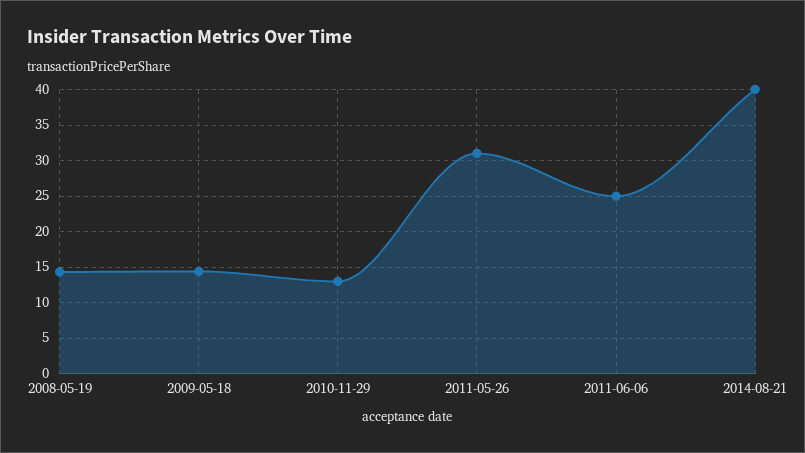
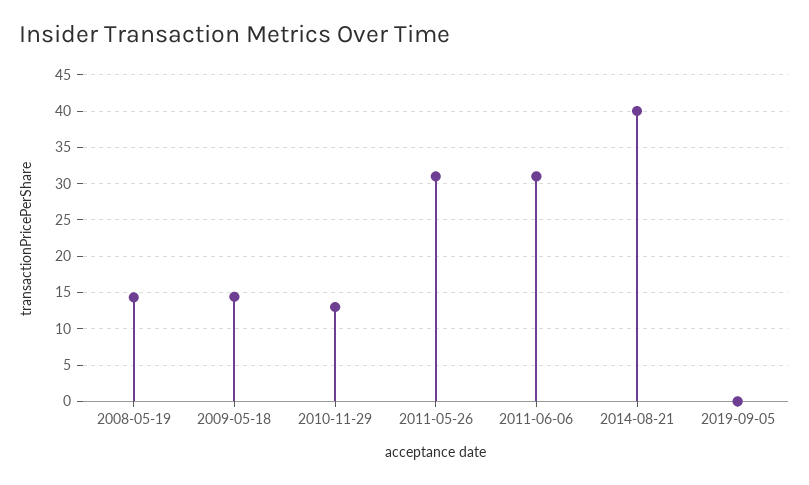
2011-06-06: 25 -> 31
2019-09-05: none -> 0

